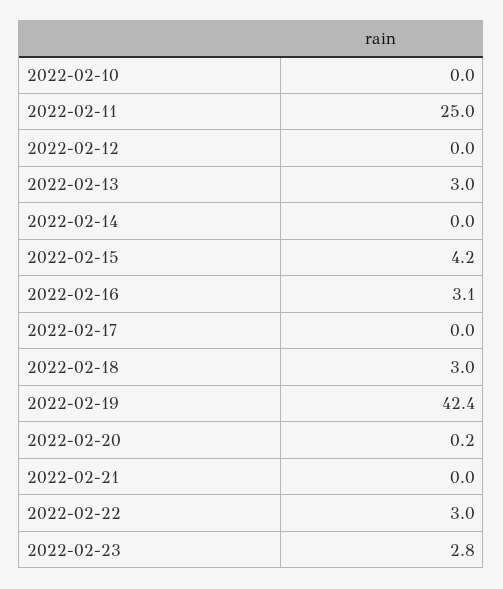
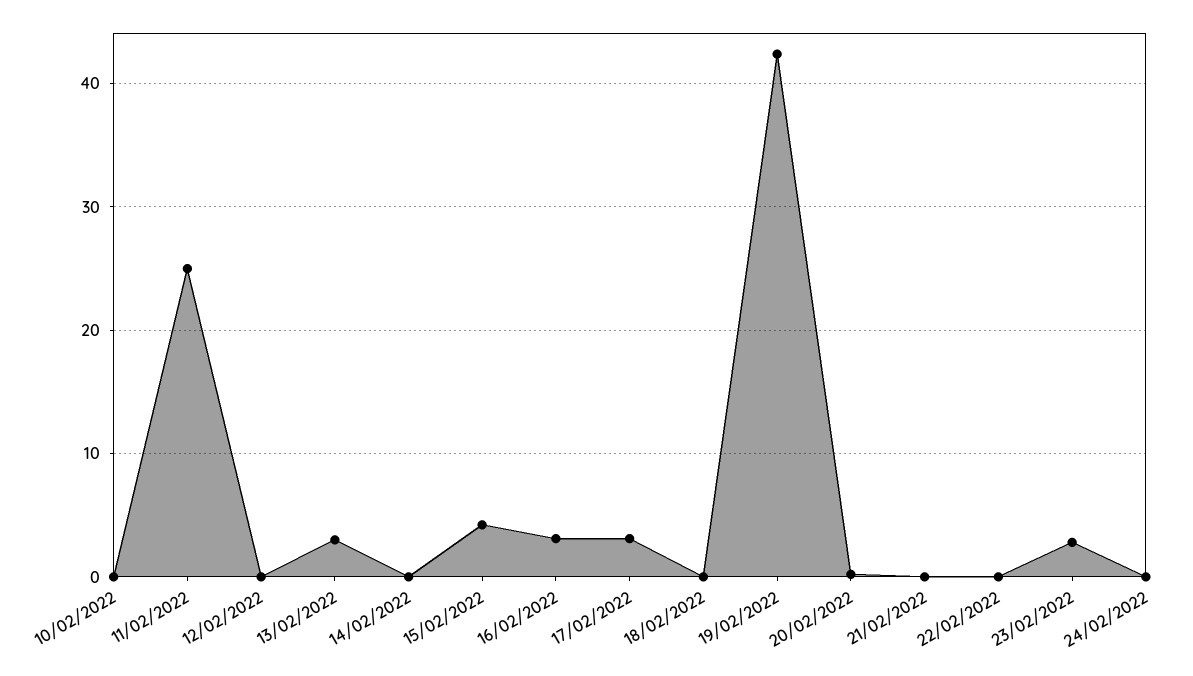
2022-02-17: 0 -> 3
2022-02-18: 3 -> 0
2022-02-22: 3 -> 0
24/02/2022: none -> 0

